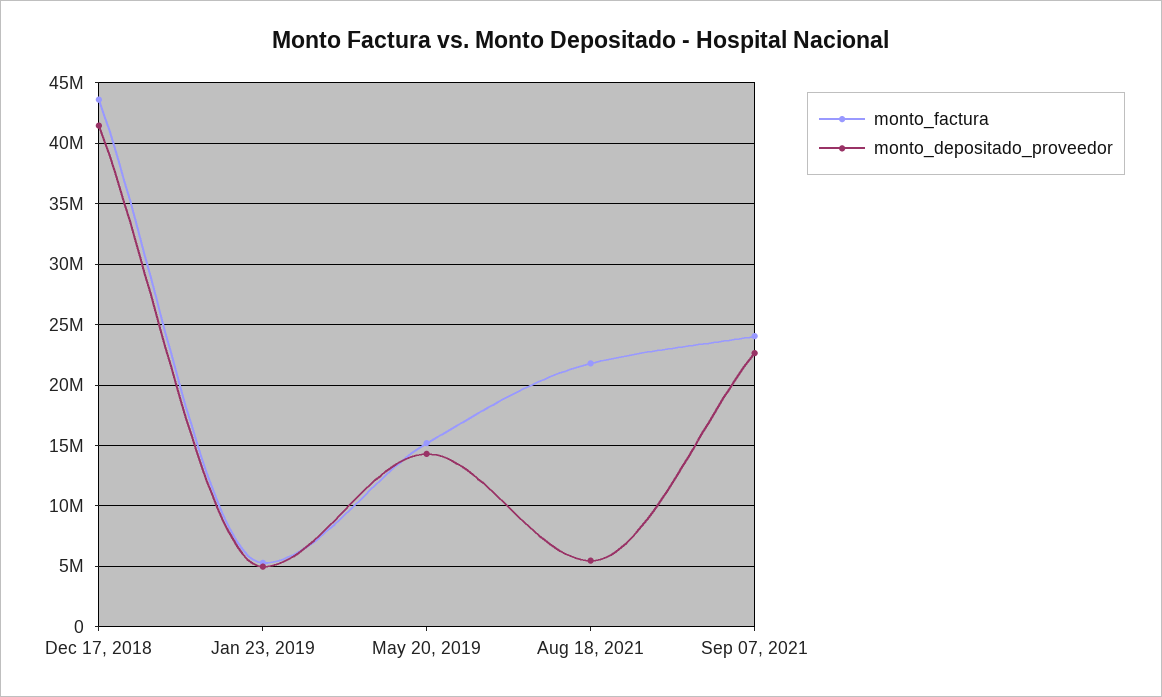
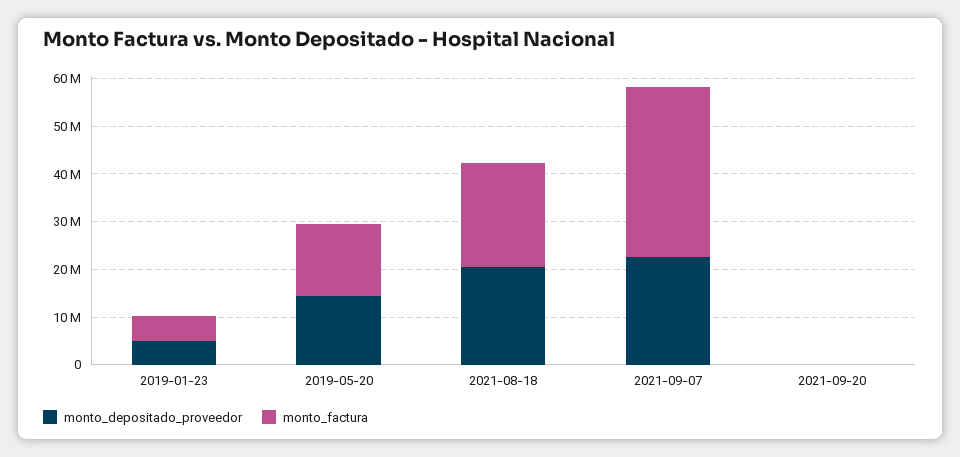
monto_factura, Dec 17, 2018: 43500000 -> none
monto_depositado_proveedor, Dec 17, 2018: 41500000 -> none
monto_depositado_proveedor, Aug 18, 2021: 5500000 -> 20000000
monto_factura, Sep 07, 2021: 24000000 -> 36000000
monto_depositado_proveedor, 2021-09-20: none -> 0
monto_factura, 2021-09-20: none -> 0

